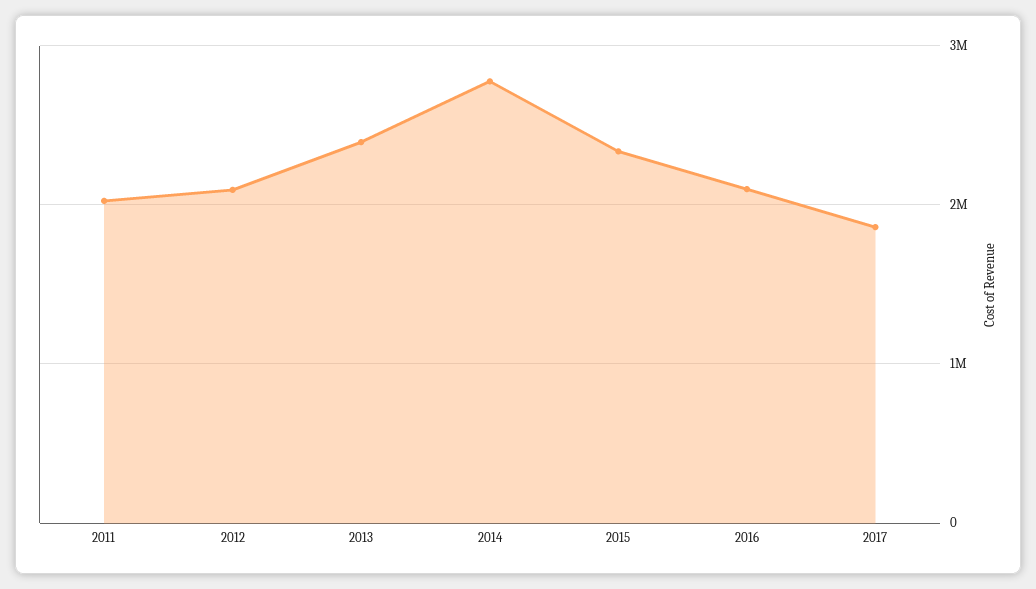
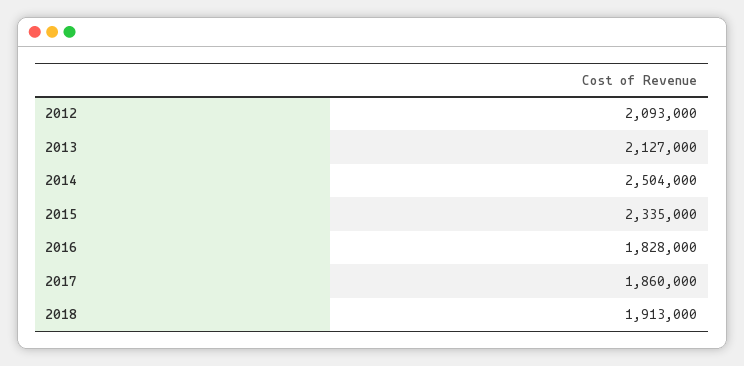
2011: 2000000 -> none
2013: 2400000 -> 2127000
2014: 2800000 -> 2504000
2016: 2100000 -> 1828000
2018: none -> 1913000

